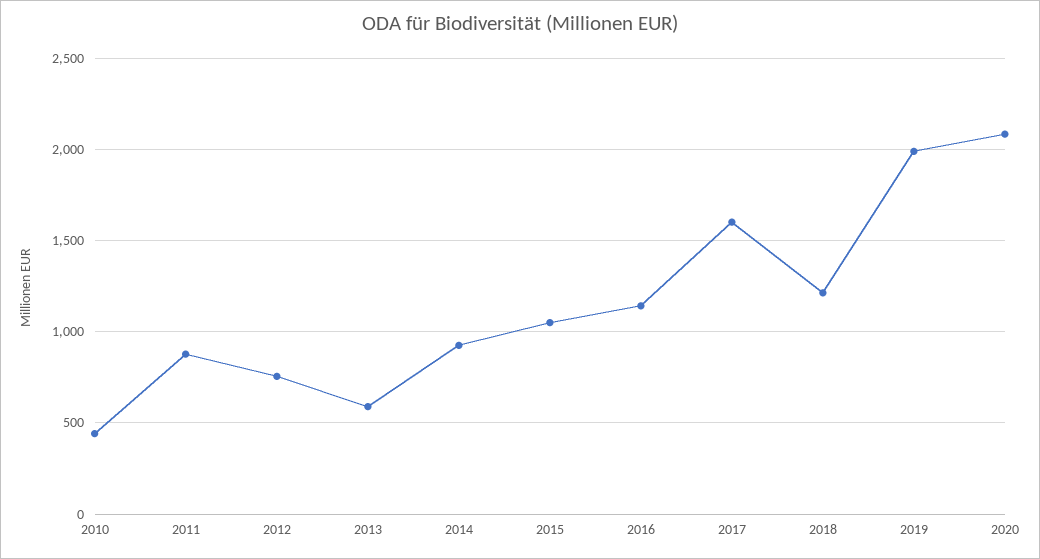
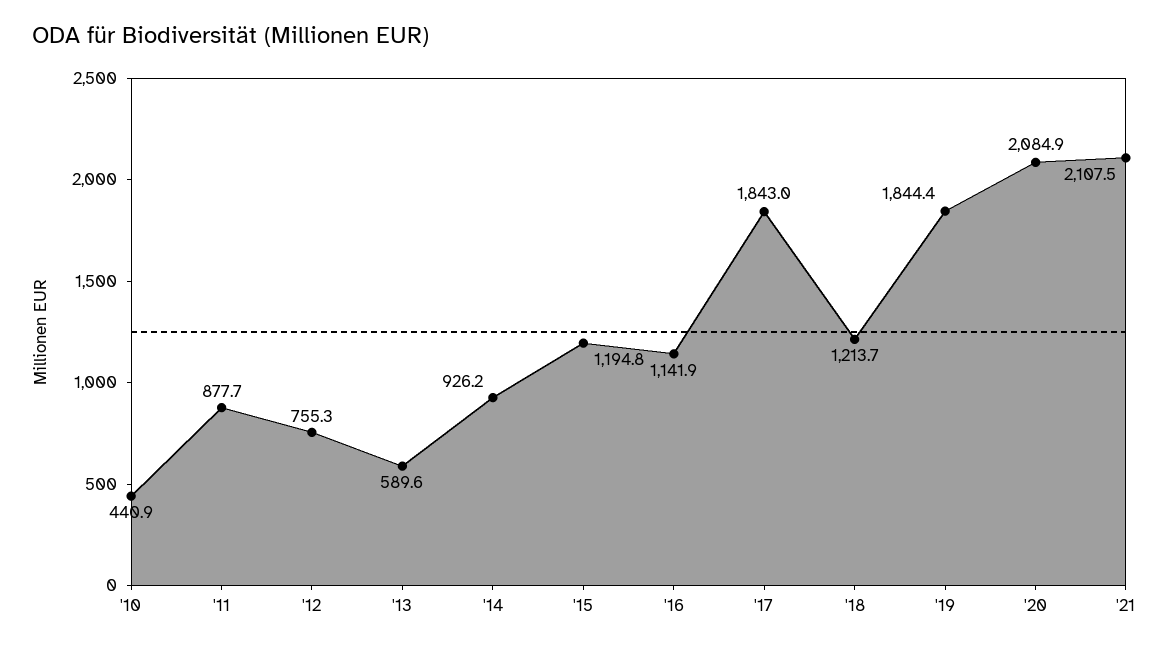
2015: 1050 -> 1194.8
2017: 1600 -> 1843
2019: 2000 -> 1844.4
'21: none -> 2107.5

